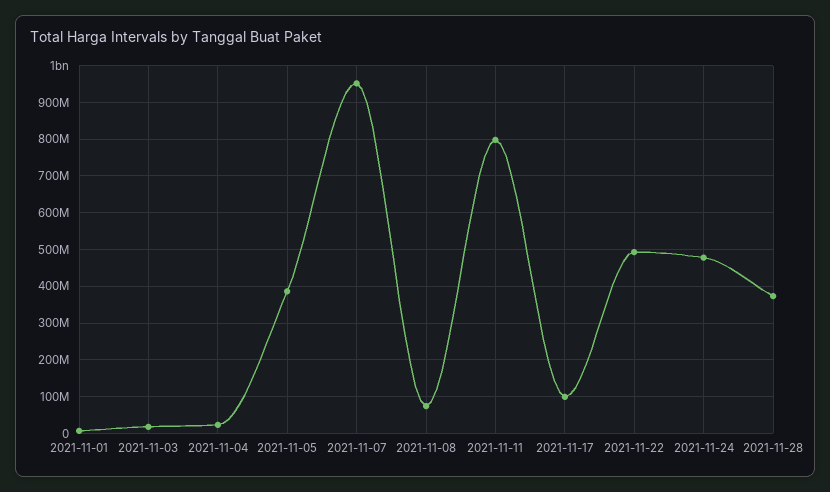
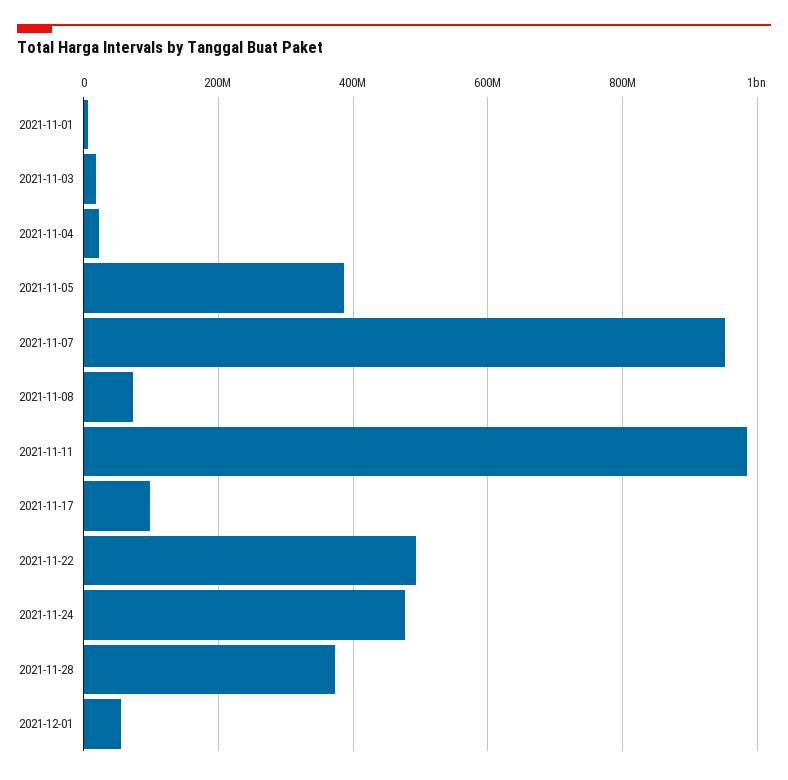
2021-11-11: 800000000 -> 980000000
2021-12-01: none -> 60000000

